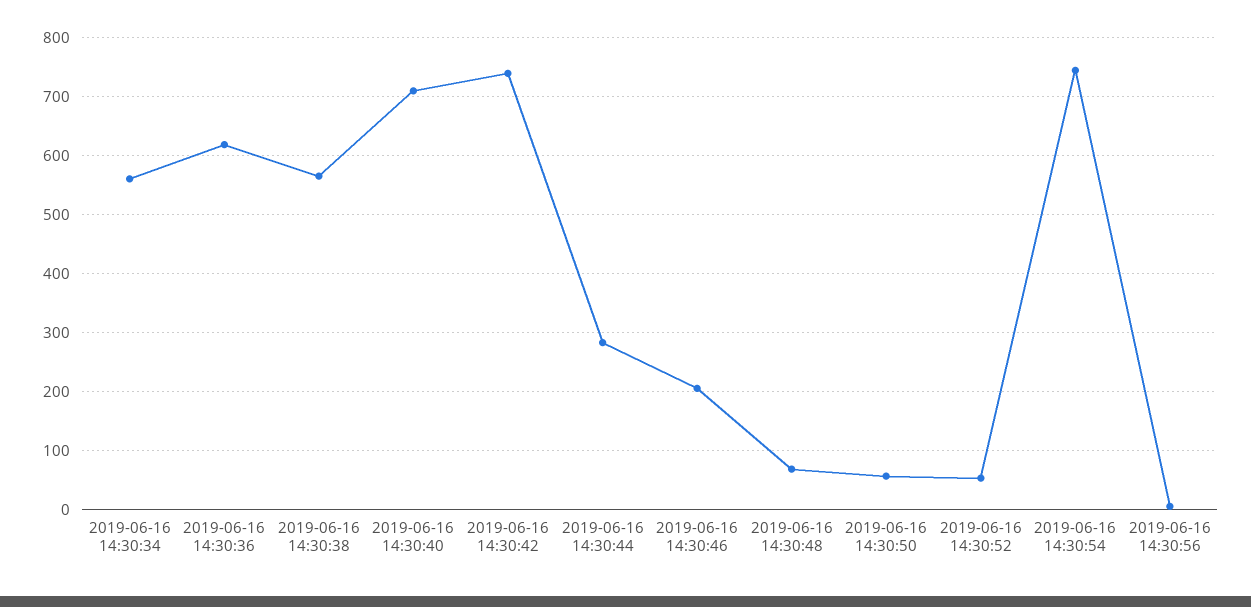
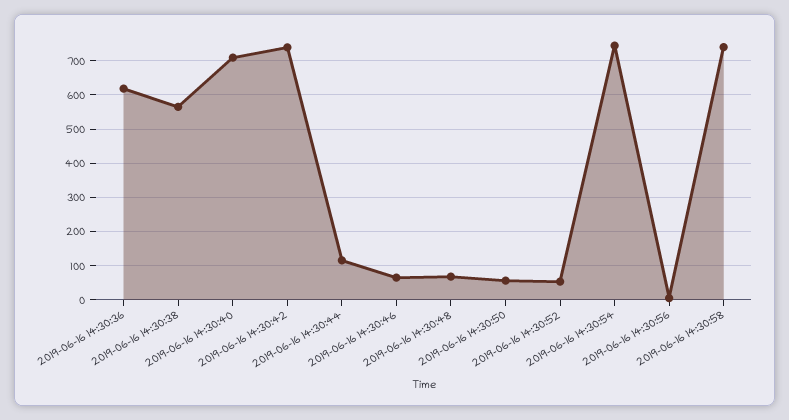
2019-06-16 14:30:34: 560 -> none
2019-06-16 14:30:44: 280 -> 120
2019-06-16 14:30:46: 200 -> 60
2019-06-16 14:30:58: none -> 740

